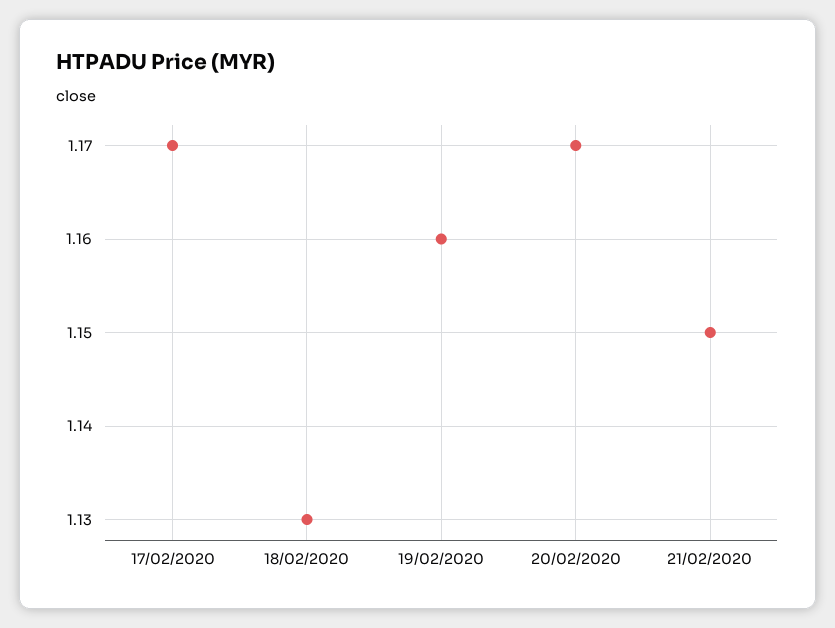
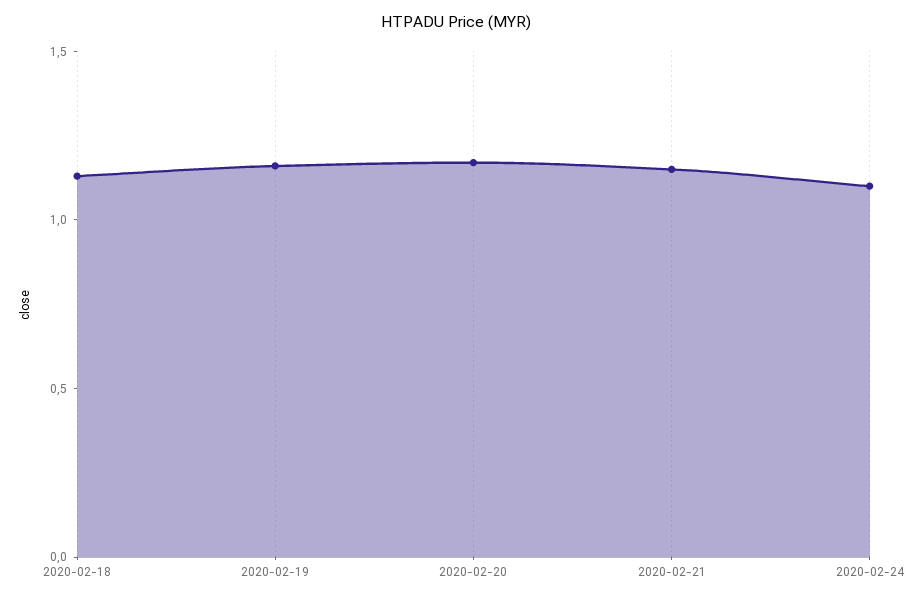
17/02/2020: 1.17 -> none
2020-02-24: none -> 1.1

